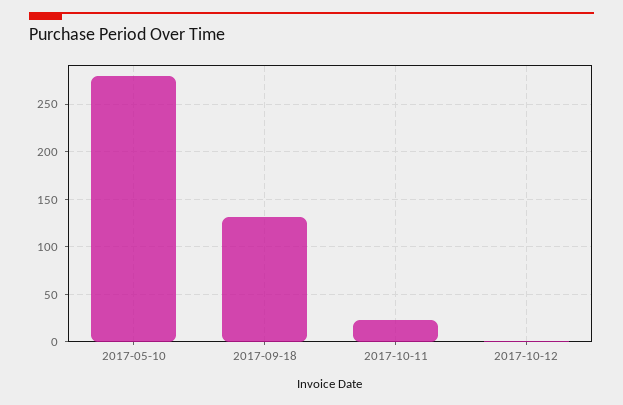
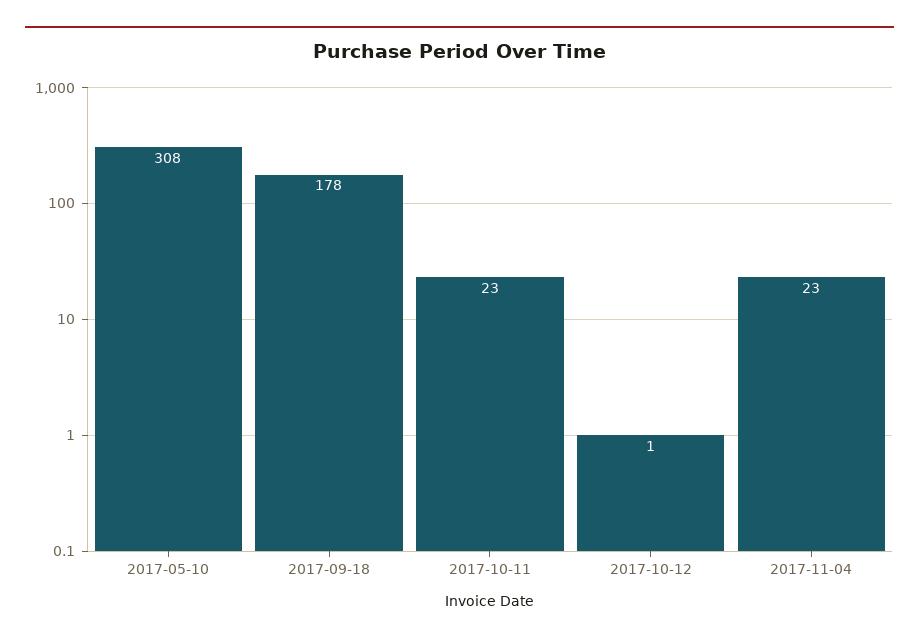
2017-05-10: 280 -> 308
2017-09-18: 130 -> 178
2017-11-04: none -> 23

